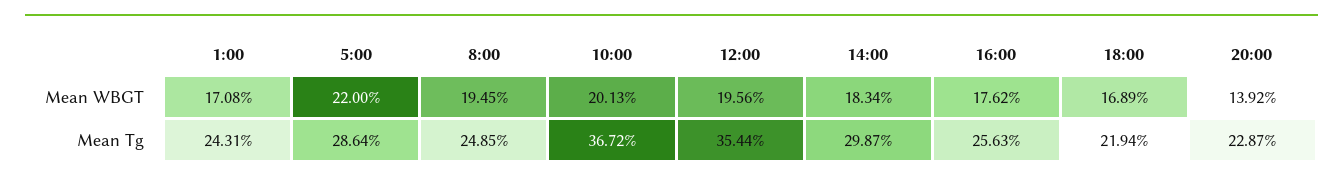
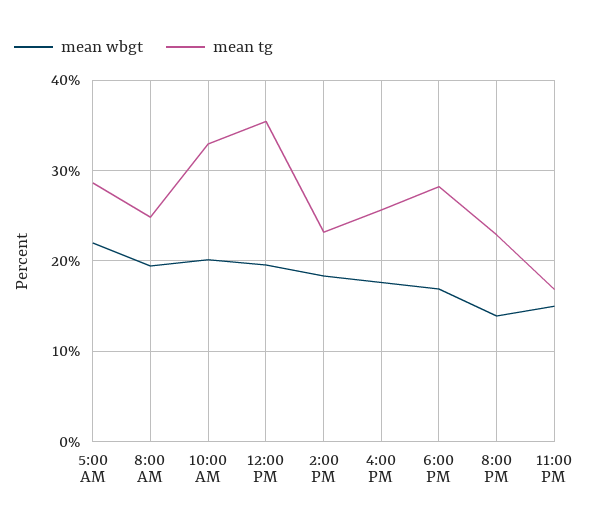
Mean WBGT, 1:00: 17.08 -> none
Mean Tg, 1:00: 24.31 -> none
Mean Tg, 10:00: 36.72 -> 33
Mean Tg, 14:00: 29.87 -> 23
Mean Tg, 18:00: 21.94 -> 28
Mean WBGT, 11:00 PM: none -> 15
Mean Tg, 11:00 PM: none -> 17

